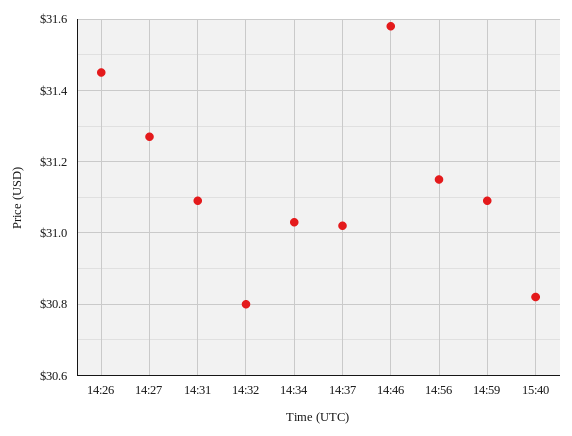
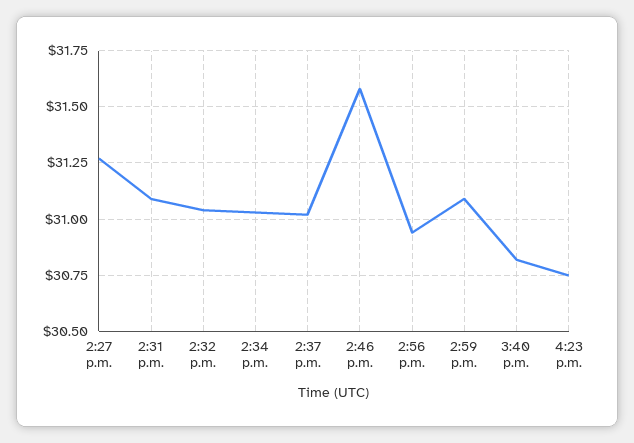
14:26: 31.45 -> none
14:32: 30.8 -> 31.05
14:56: 31.15 -> 30.95
4:23 p.m.: none -> 30.75

